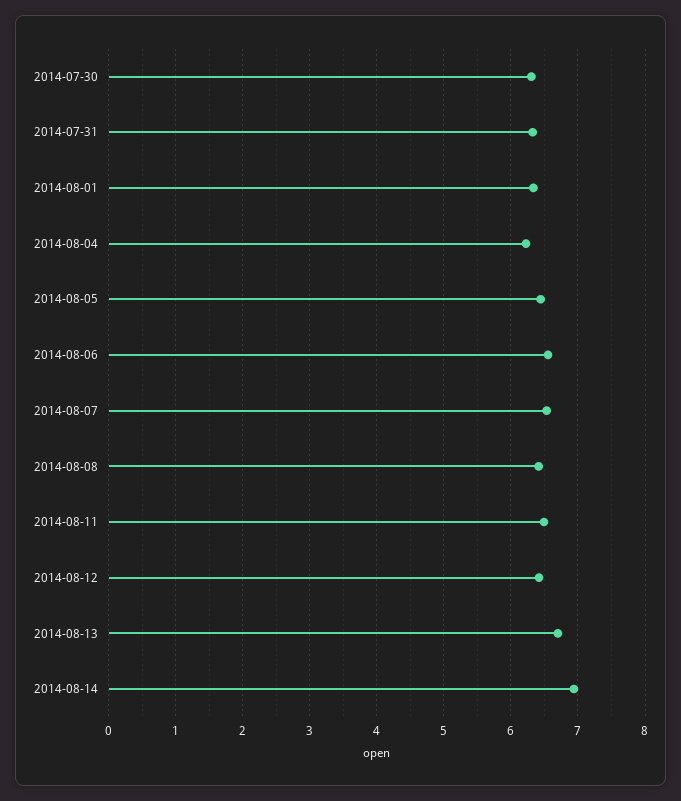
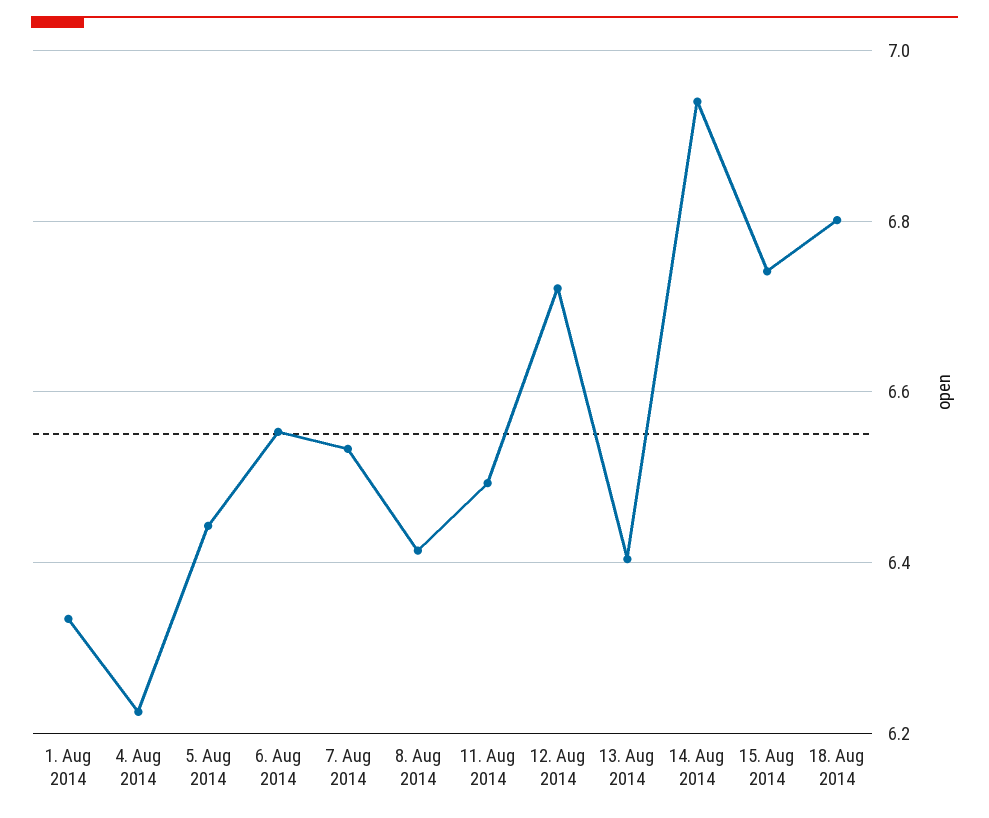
2014-07-30: 6.3 -> none
2014-07-31: 6.3 -> none
2014-08-12: 6.4 -> 6.72
2014-08-13: 6.7 -> 6.4
15. Aug 2014: none -> 6.74
18. Aug 2014: none -> 6.8

